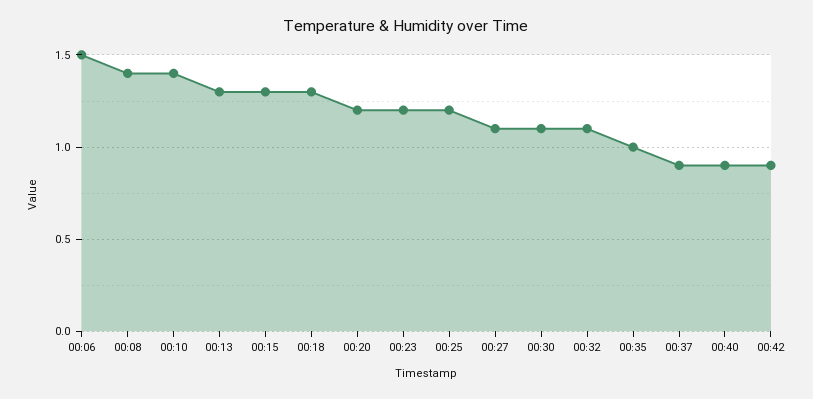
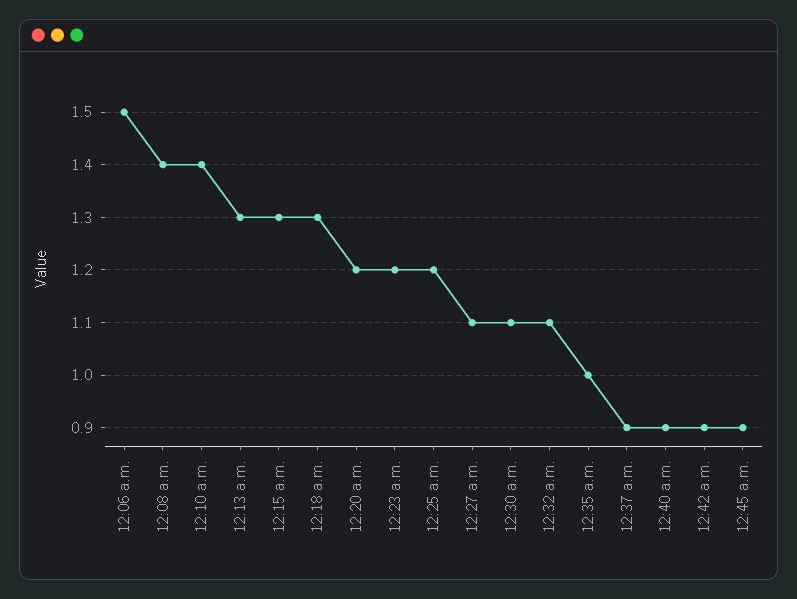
12:45 a.m.: none -> 0.9

